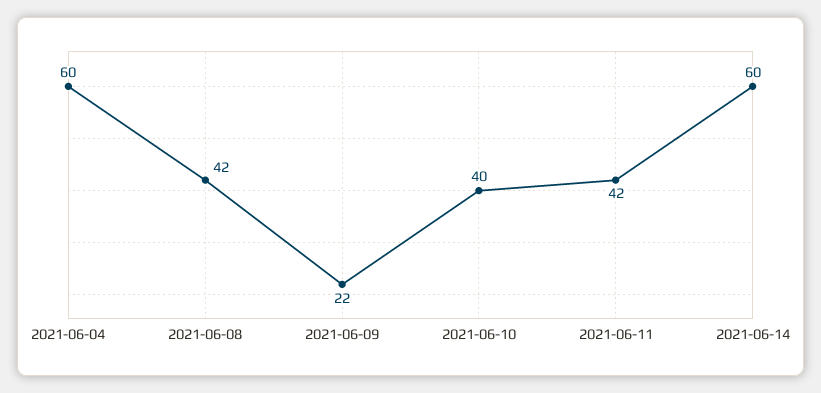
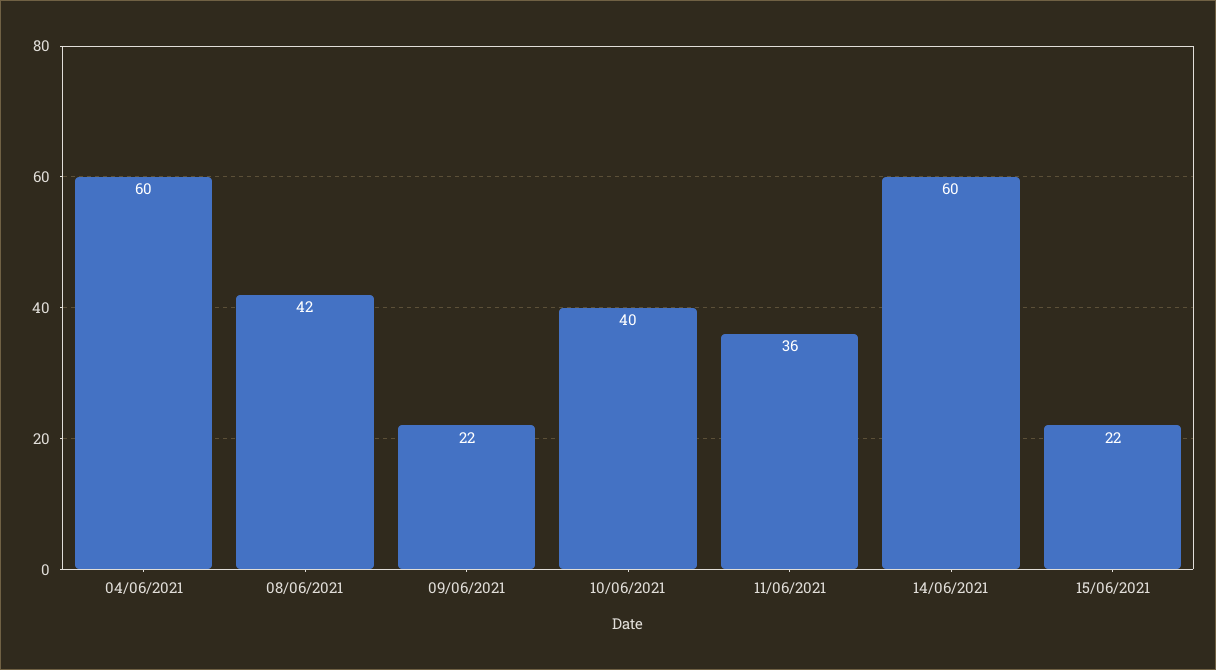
2021-06-11: 42 -> 36
15/06/2021: none -> 22

